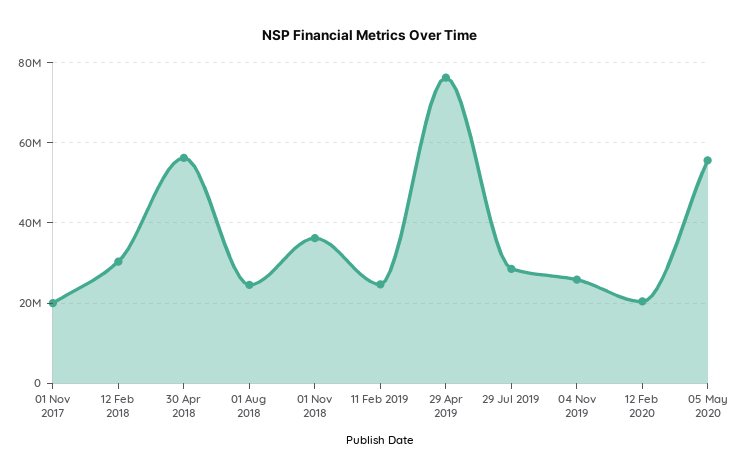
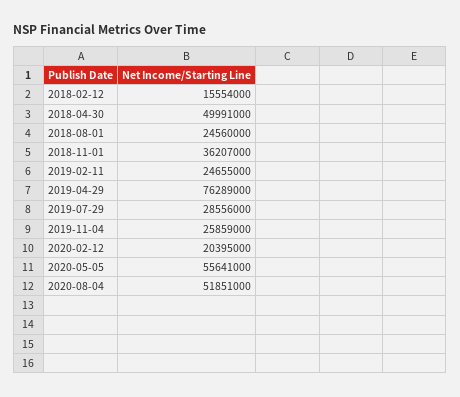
01 Nov 2017: 20000000 -> none
12 Feb 2018: 30000000 -> 15554000
30 Apr 2018: 56000000 -> 49991000
2020-08-04: none -> 51851000

